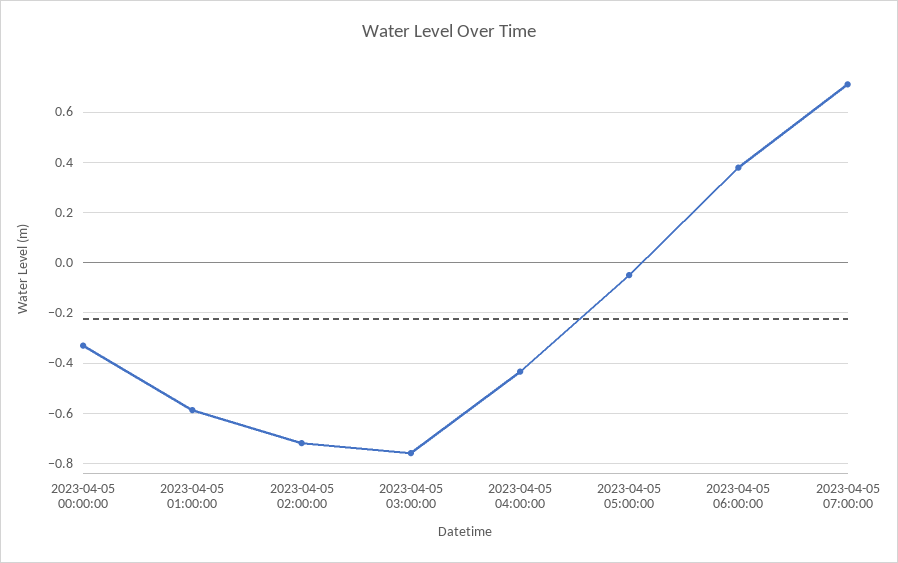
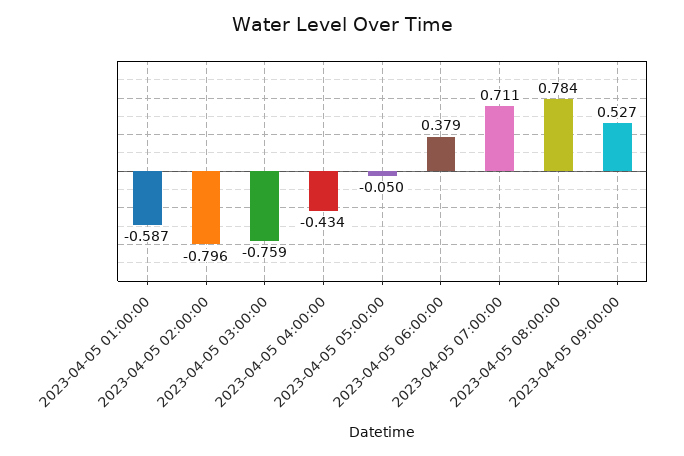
2023-04-05 00:00:00: -0.325 -> none
2023-04-05 02:00:00: -0.725 -> -0.796
2023-04-05 08:00:00: none -> 0.784
2023-04-05 09:00:00: none -> 0.527

